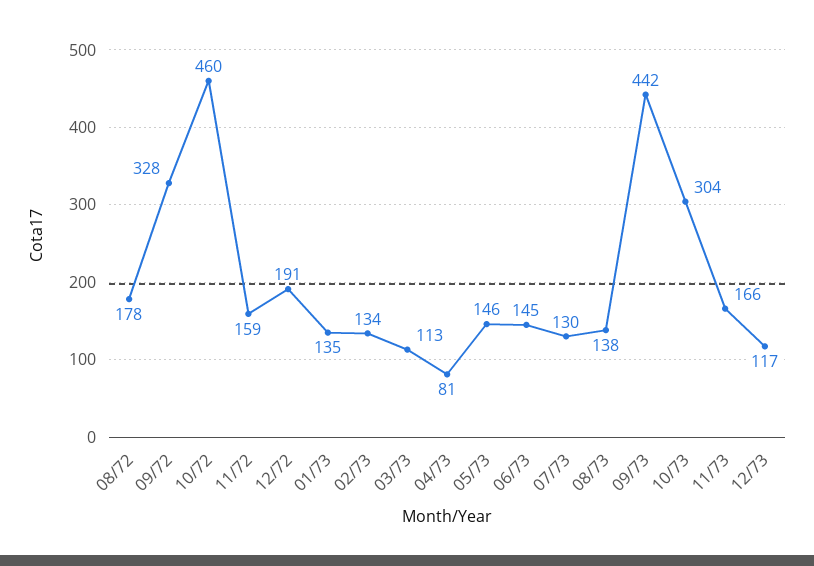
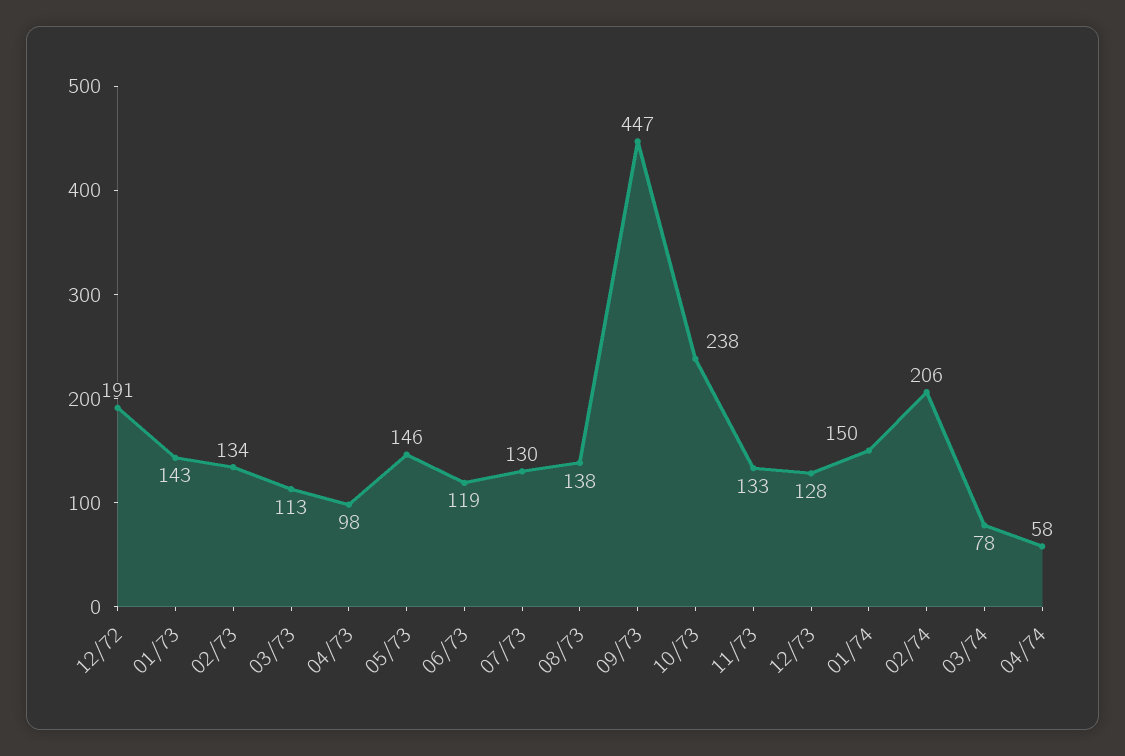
08/72: 178 -> none
09/72: 328 -> none
10/72: 460 -> none
11/72: 159 -> none
01/73: 135 -> 143
04/73: 81 -> 98
06/73: 145 -> 119
09/73: 442 -> 447
10/73: 304 -> 238
11/73: 166 -> 133
12/73: 117 -> 128
01/74: none -> 150
02/74: none -> 206
03/74: none -> 78
04/74: none -> 58

